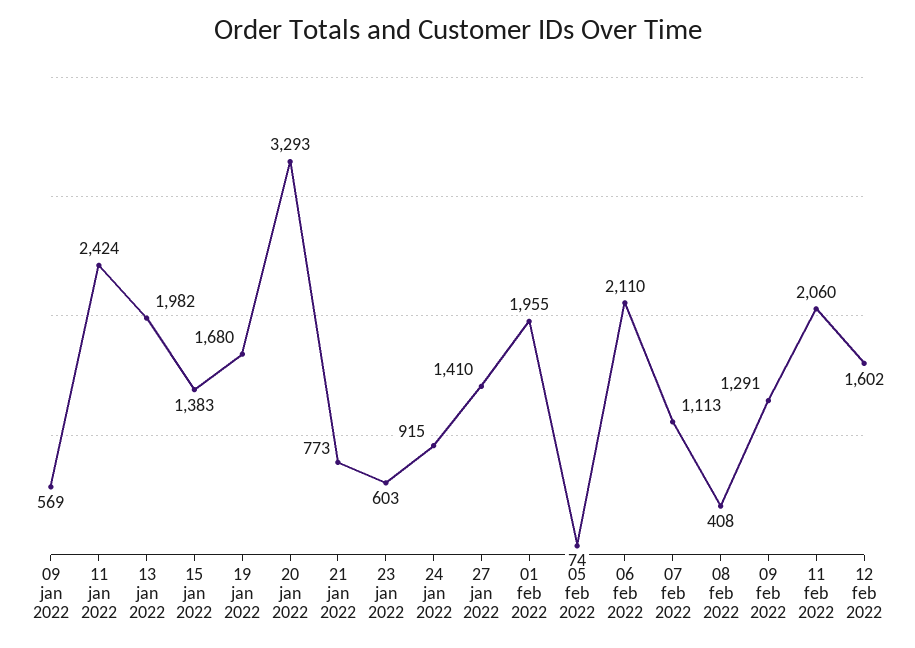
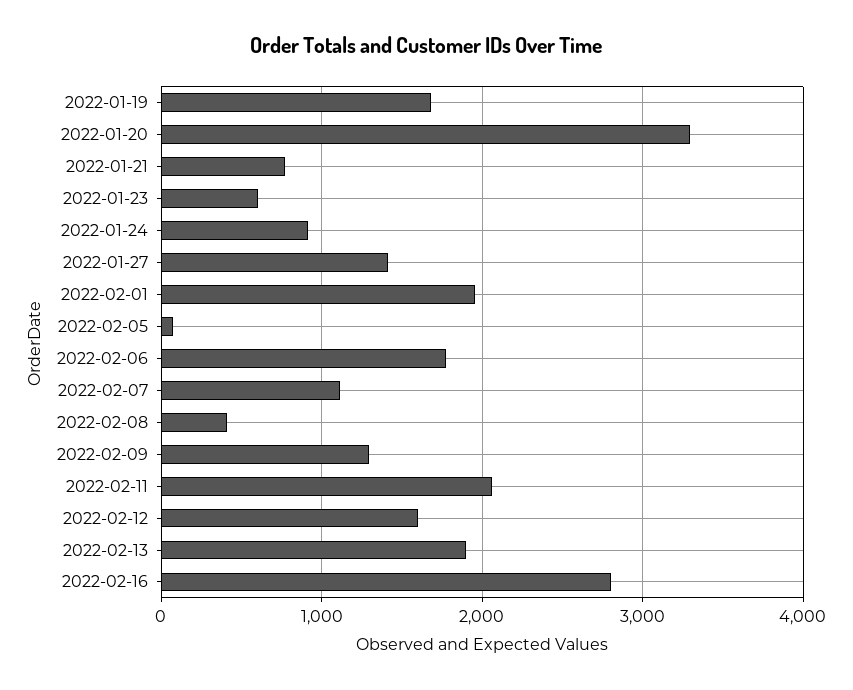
09 jan 2022: 569 -> none
11 jan 2022: 2424 -> none
13 jan 2022: 1982 -> none
15 jan 2022: 1383 -> none
06 feb 2022: 2110 -> 1800
2022-02-13: none -> 1900
2022-02-16: none -> 2800

